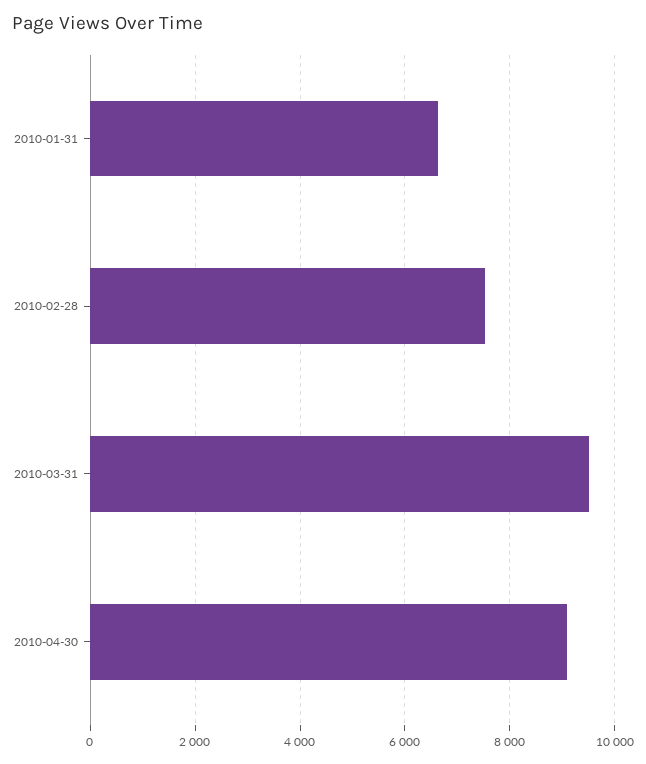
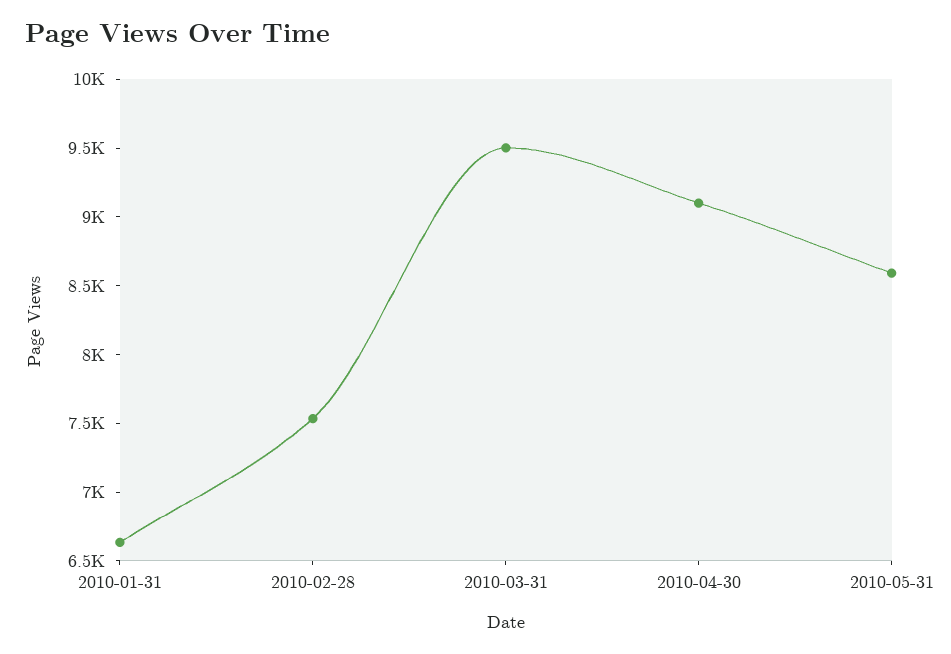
2010-05-31: none -> 8600

